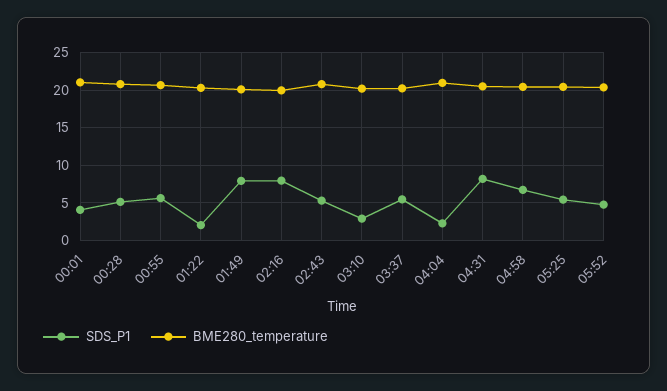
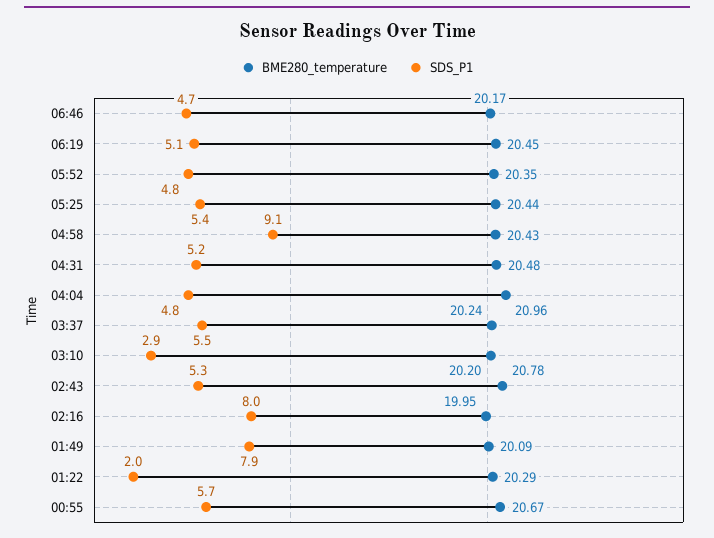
SDS_P1, 00:01: 4 -> none
BME280_temperature, 00:01: 21 -> none
SDS_P1, 00:28: 5 -> none
BME280_temperature, 00:28: 21 -> none
SDS_P1, 04:04: 2 -> 4.8
SDS_P1, 04:31: 8 -> 5.2
SDS_P1, 04:58: 7 -> 9.1
BME280_temperature, 06:46: none -> 20.17
SDS_P1, 06:46: none -> 4.7
BME280_temperature, 06:19: none -> 20.45
SDS_P1, 06:19: none -> 5.1

